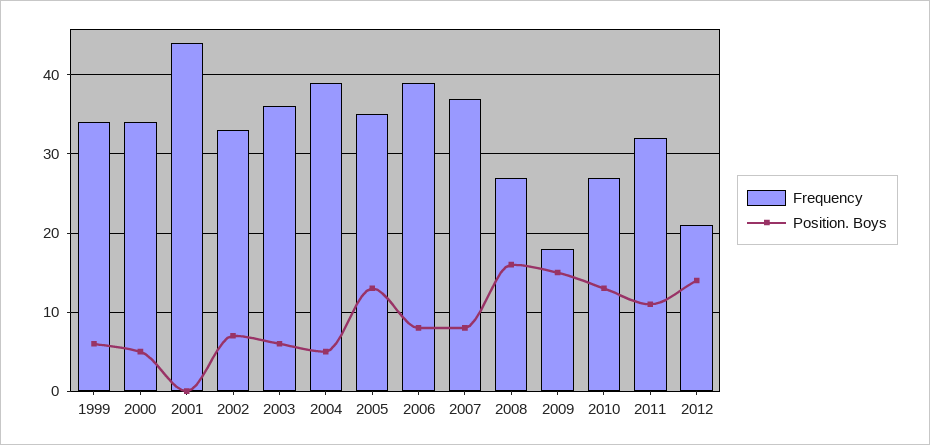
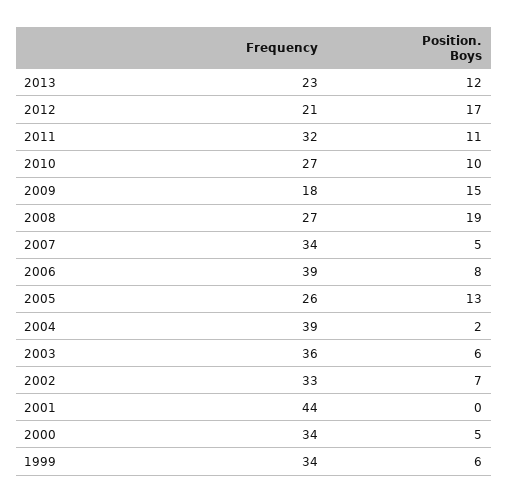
Position. Boys, 2004: 5 -> 2
Frequency, 2005: 35 -> 26
Frequency, 2007: 37 -> 34
Position. Boys, 2007: 8 -> 5
Position. Boys, 2008: 16 -> 19
Position. Boys, 2010: 13 -> 10
Position. Boys, 2012: 14 -> 17
Frequency, 2013: none -> 23
Position. Boys, 2013: none -> 12

